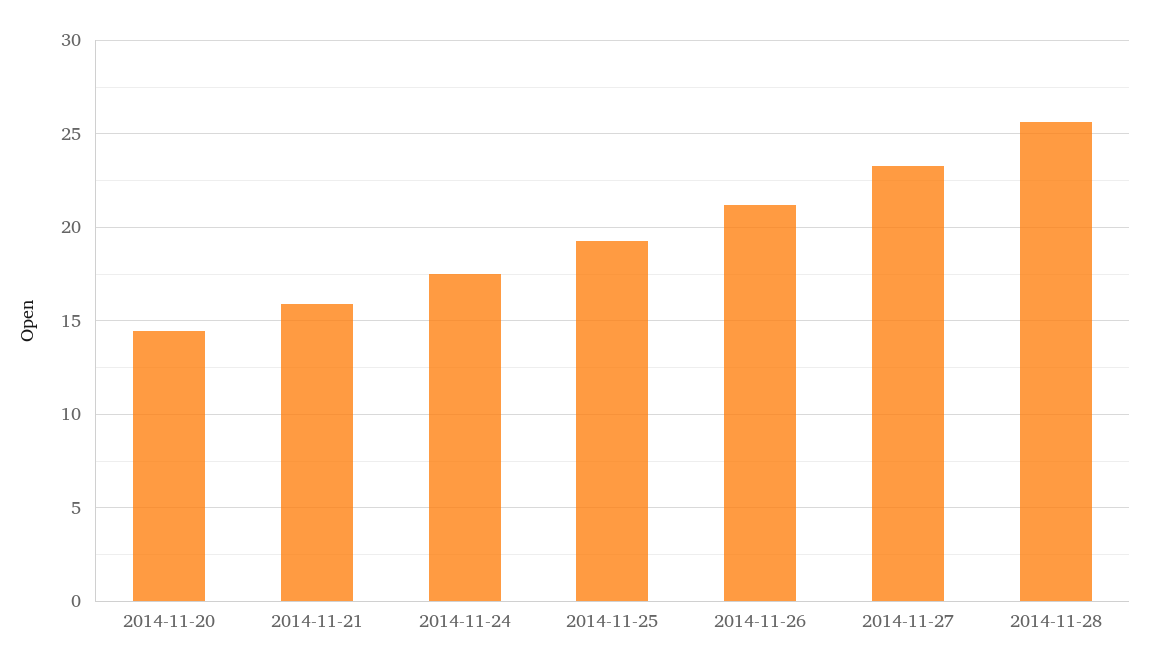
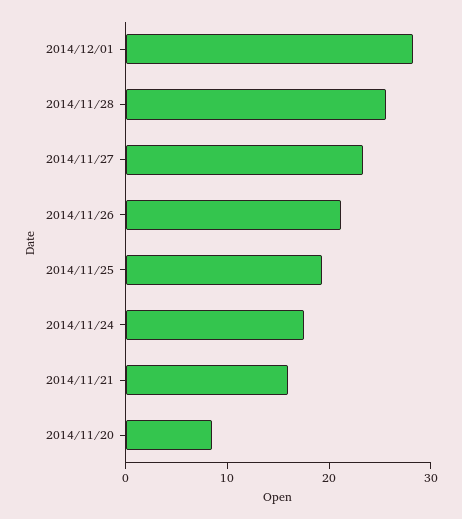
2014-11-20: 14.5 -> 8
2014/12/01: none -> 28

